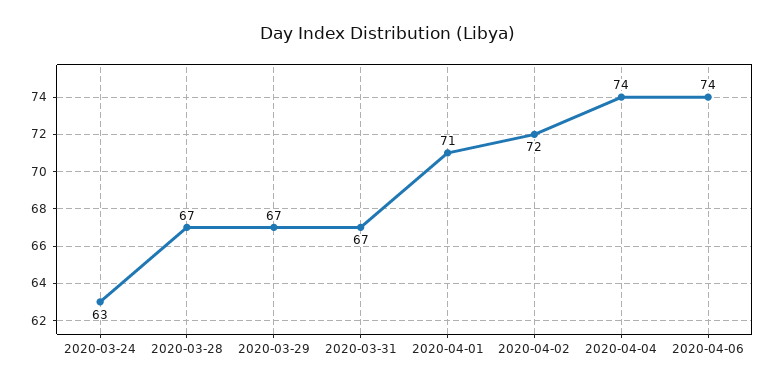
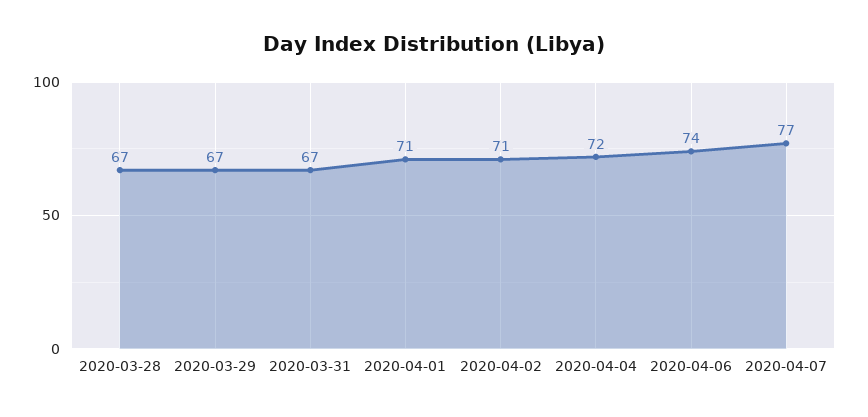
2020-03-24: 63 -> none
2020-04-02: 72 -> 71
2020-04-04: 74 -> 72
2020-04-07: none -> 77

